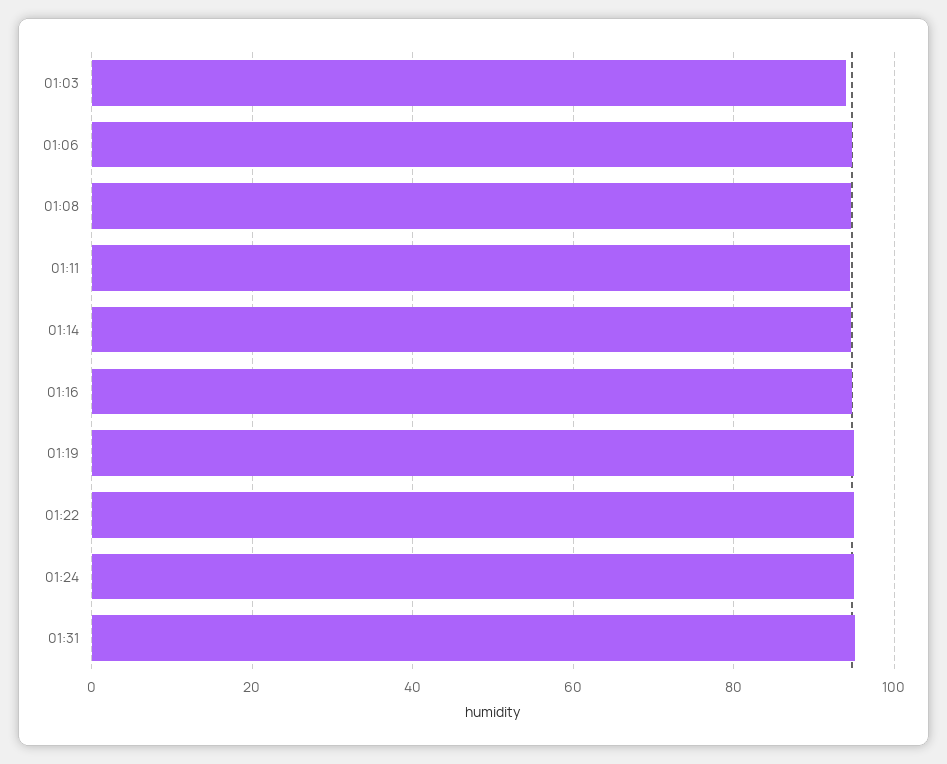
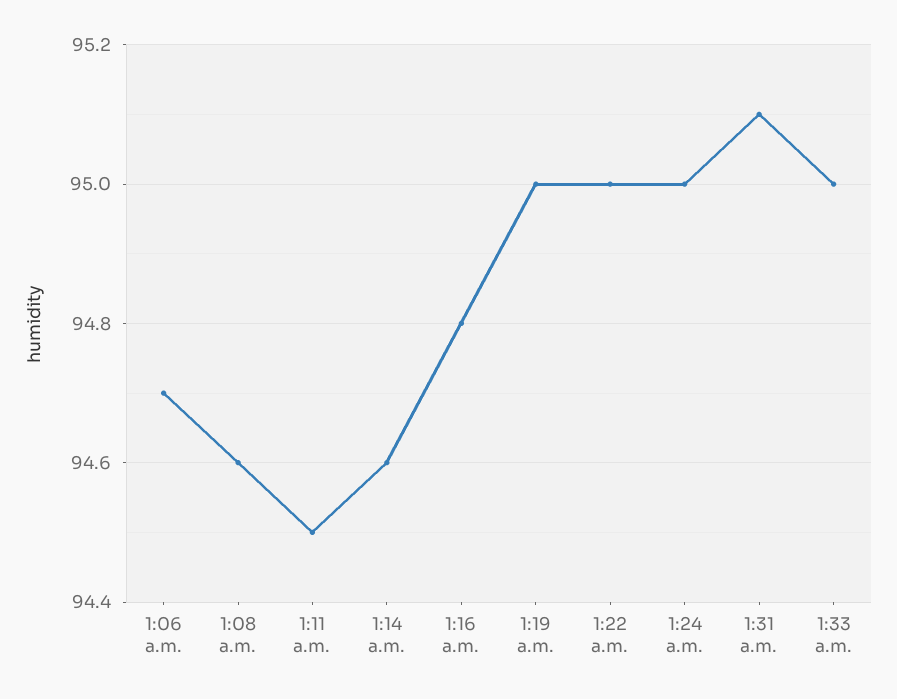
01:03: 94 -> none
1:33 a.m.: none -> 95

